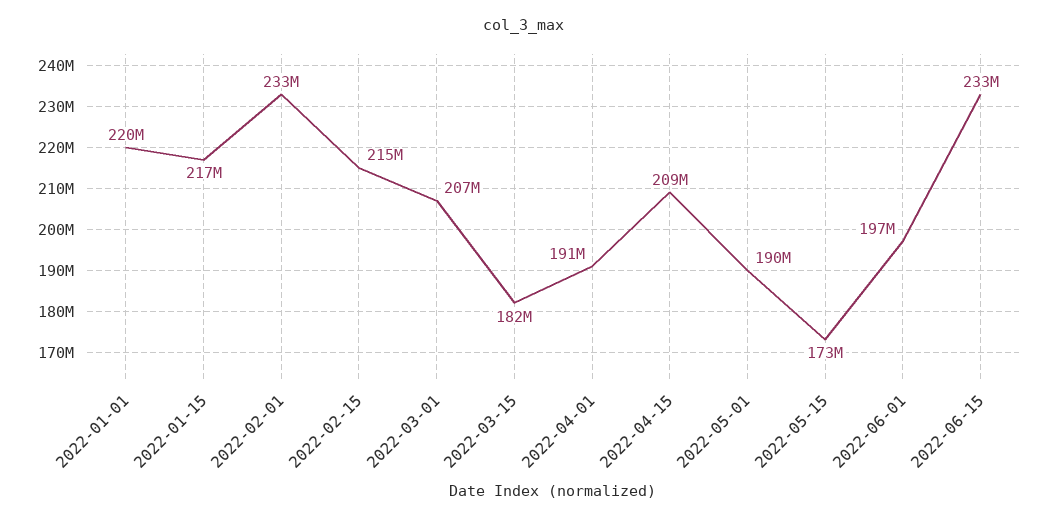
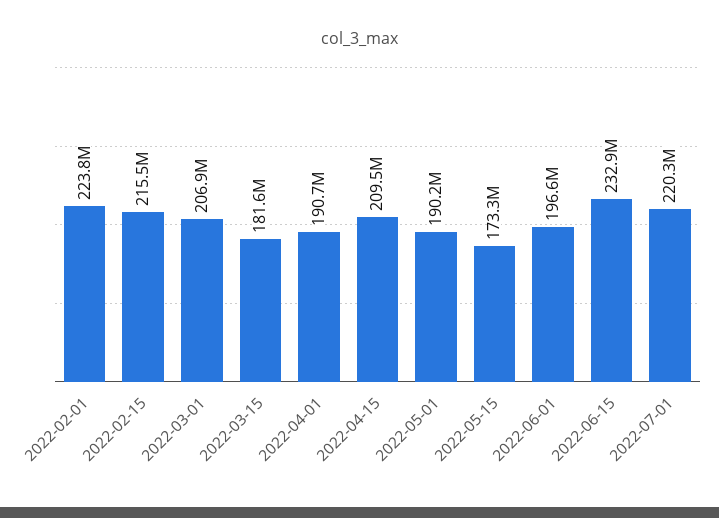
2022-01-01: 220000000 -> none
2022-01-15: 217000000 -> none
2022-02-01: 233000000 -> 223800000
2022-07-01: none -> 220300000

